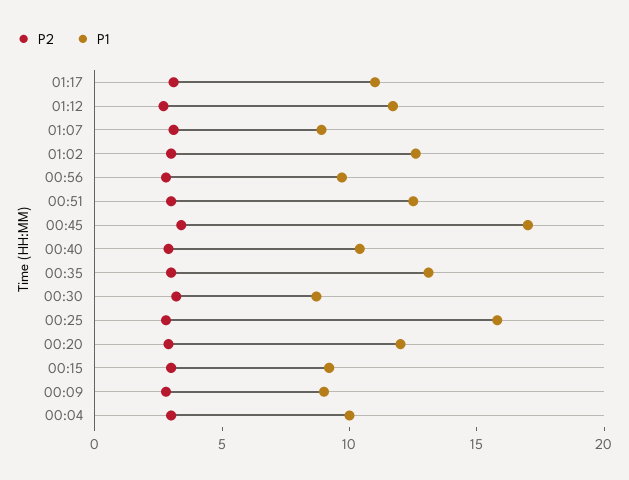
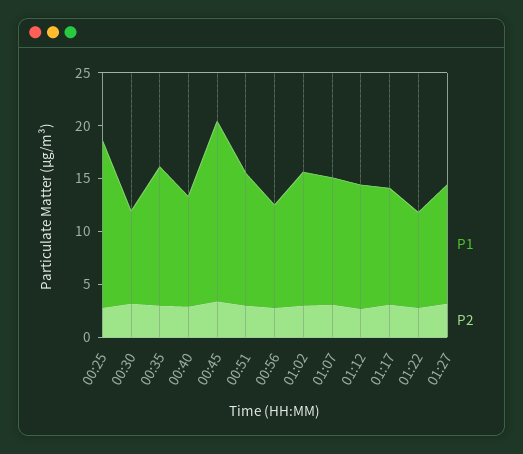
P1, 01:07: 9 -> 12
P2, 00:20: 3 -> none
P1, 00:20: 12 -> none
P2, 00:15: 3 -> none
P1, 00:15: 9 -> none
P2, 00:09: 3 -> none
P1, 00:09: 9 -> none
P2, 00:04: 3 -> none
P1, 00:04: 10 -> none
P1, 01:22: none -> 9
P2, 01:22: none -> 3
P1, 01:27: none -> 11
P2, 01:27: none -> 3

